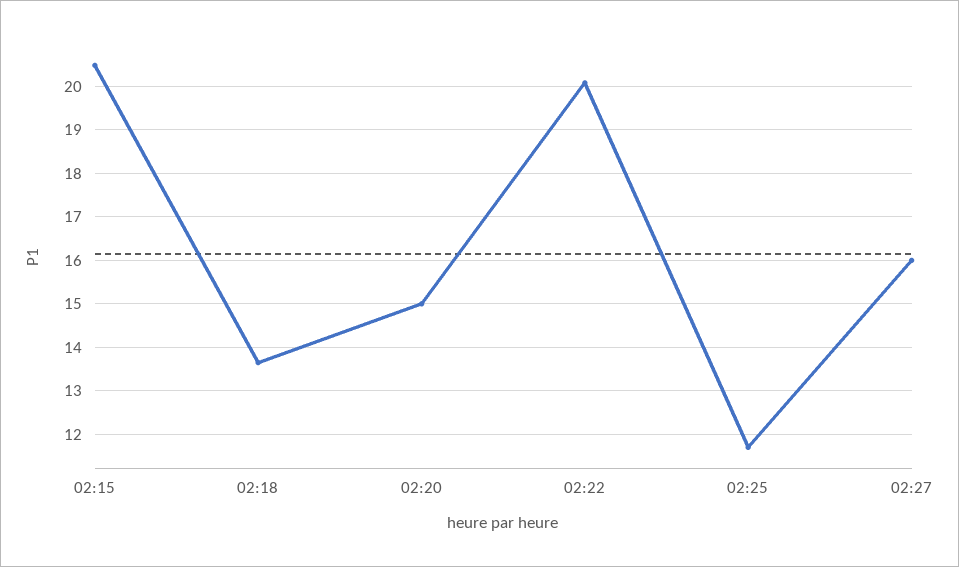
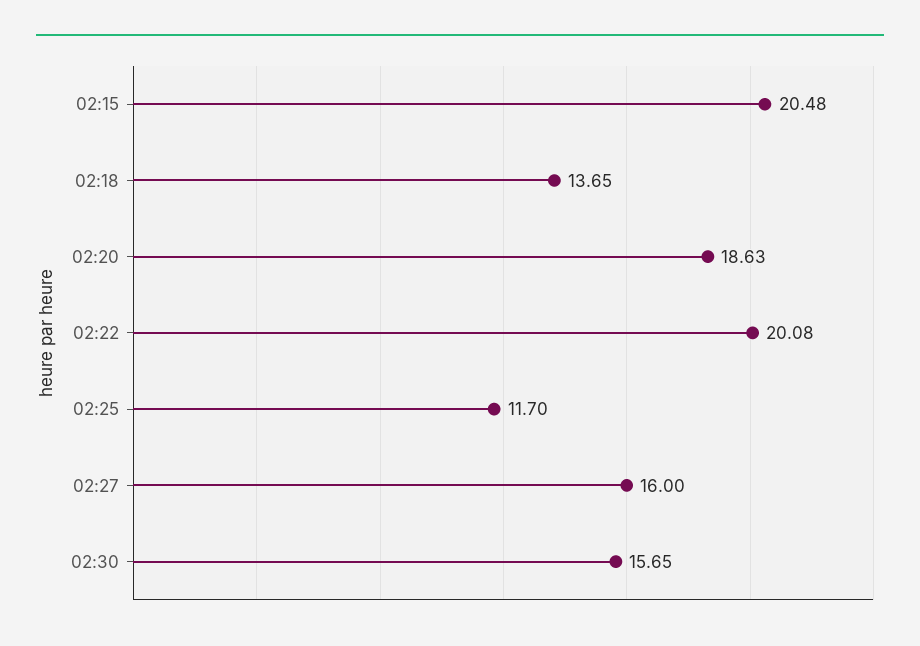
02:20: 15 -> 18.63
02:30: none -> 15.65

